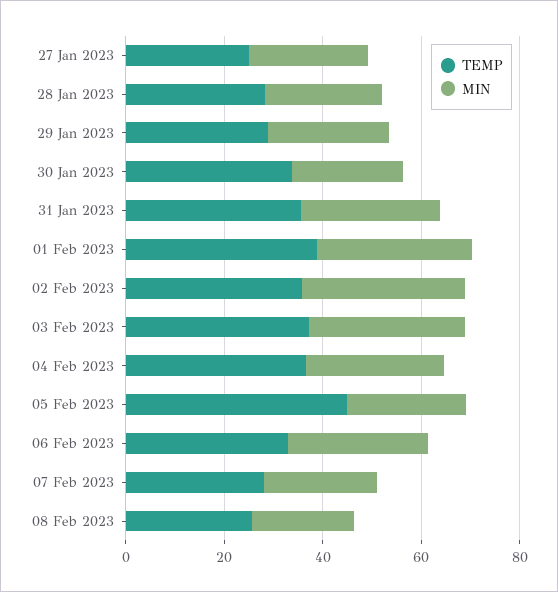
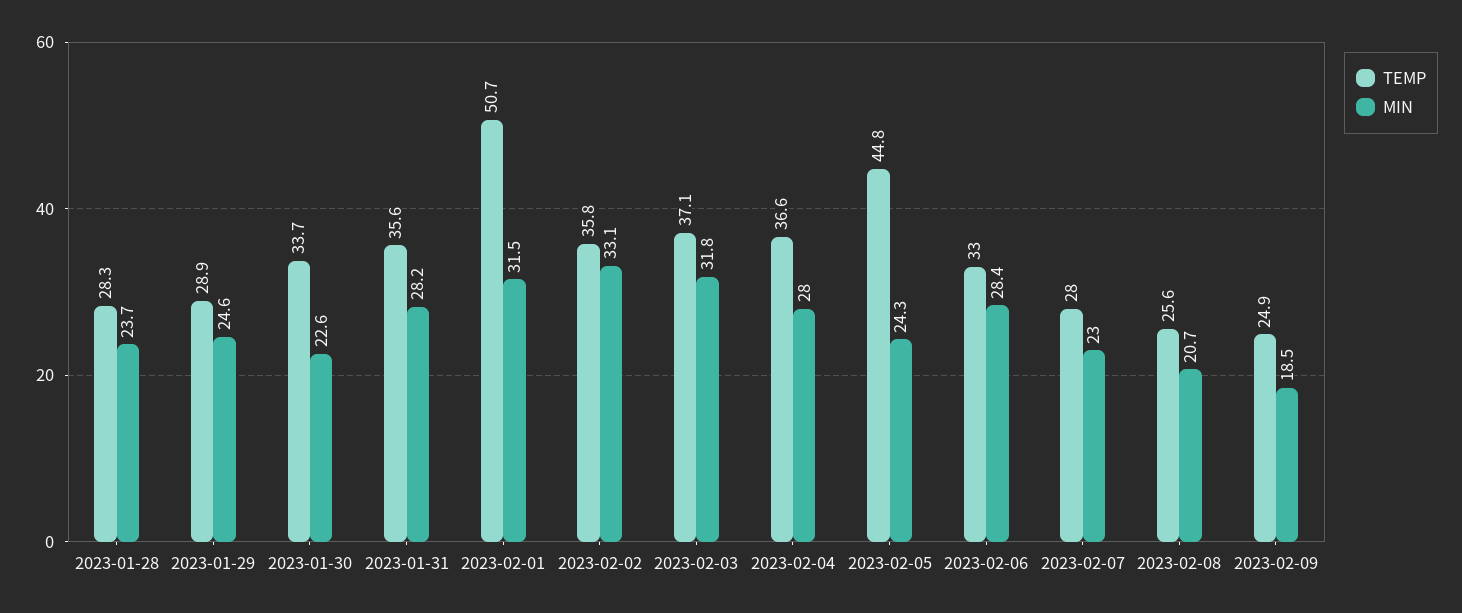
TEMP, 27 Jan 2023: 25 -> none
MIN, 27 Jan 2023: 25 -> none
TEMP, 01 Feb 2023: 40 -> 50.7
TEMP, 2023-02-09: none -> 24.9
MIN, 2023-02-09: none -> 18.5

